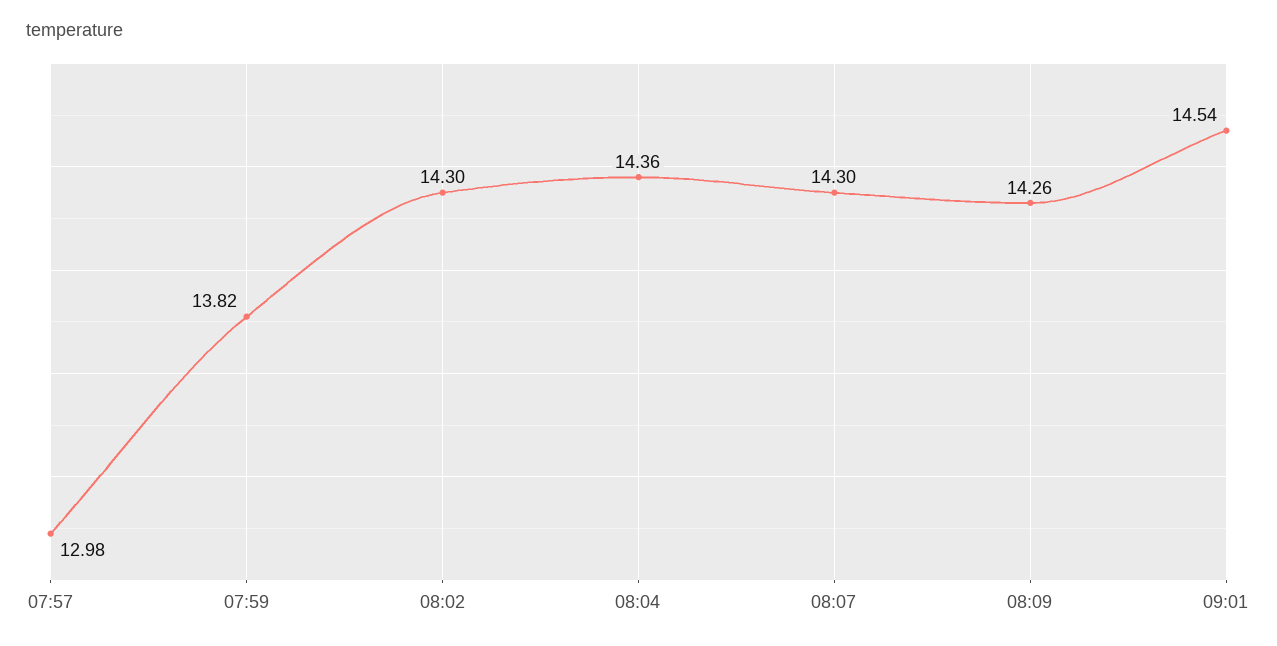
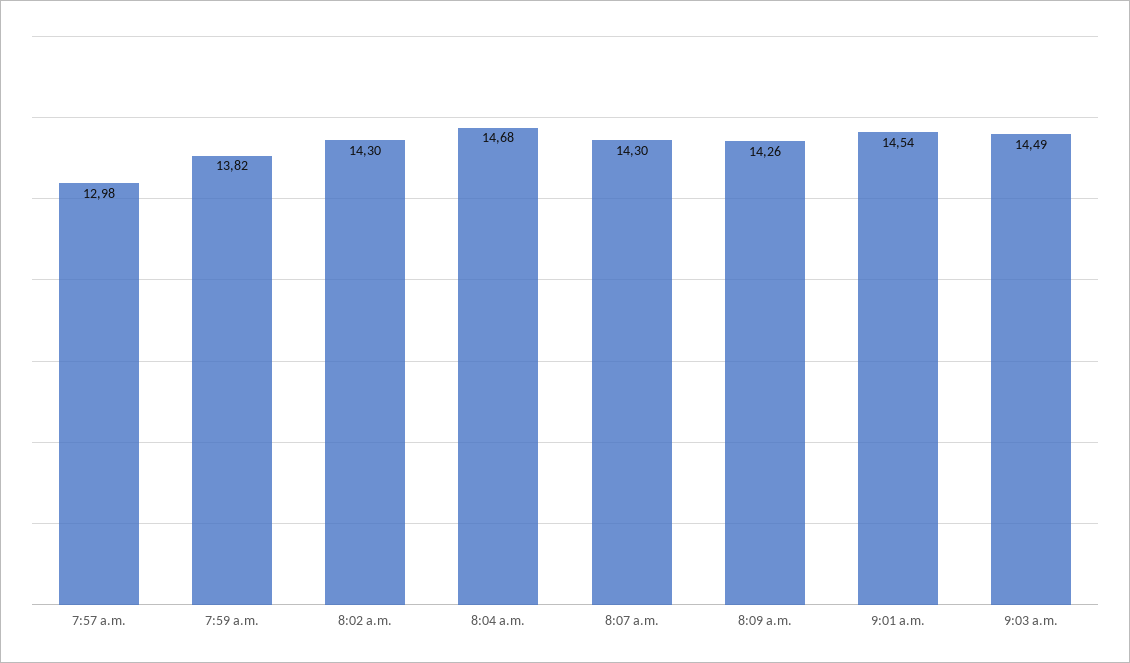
08:04: 14.36 -> 14.68
9:03 a.m.: none -> 14.49

